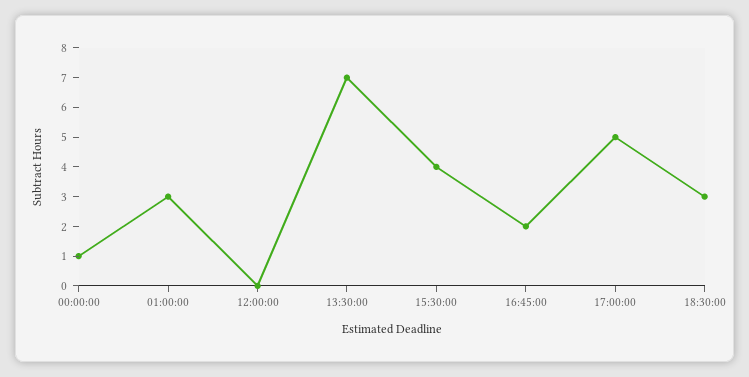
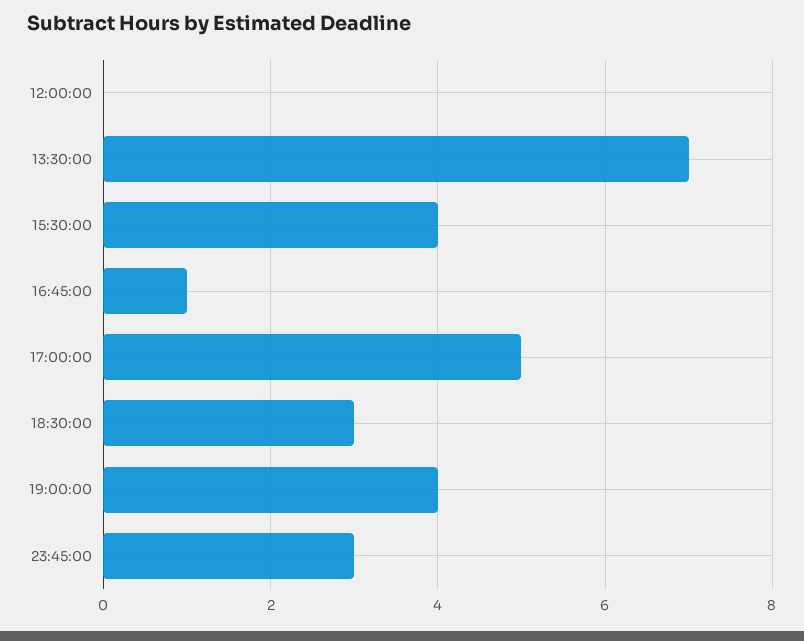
00:00:00: 1 -> none
01:00:00: 3 -> none
16:45:00: 2 -> 1
19:00:00: none -> 4
23:45:00: none -> 3

